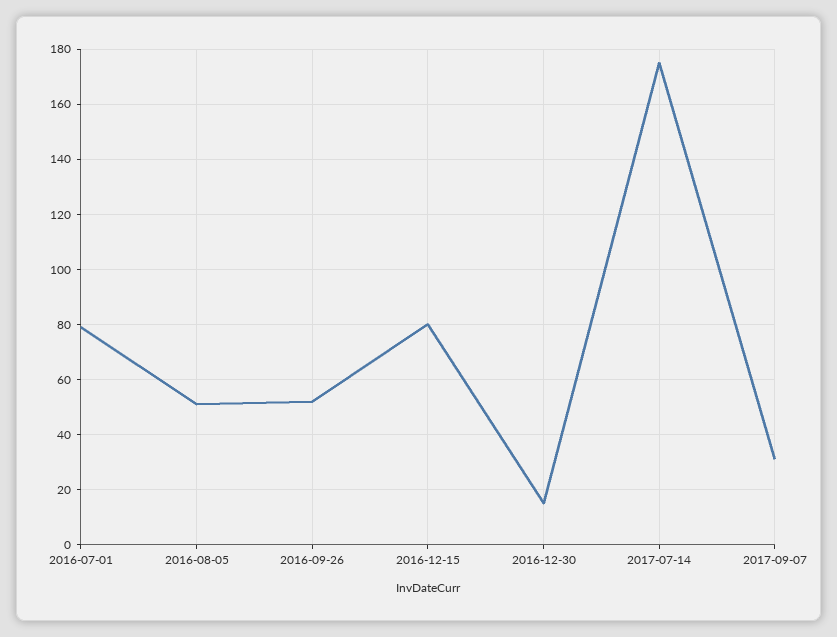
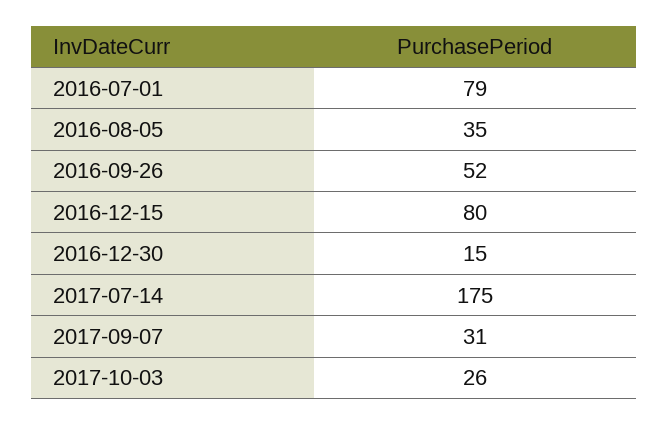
2016-08-05: 50 -> 35
2017-10-03: none -> 26

